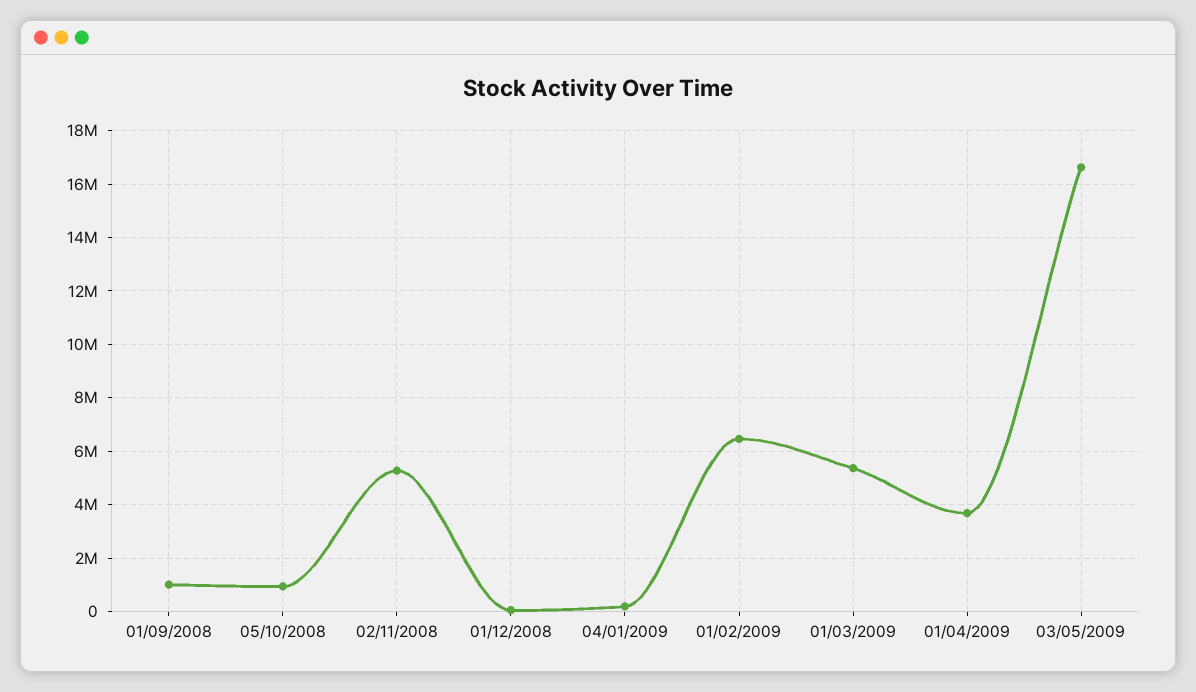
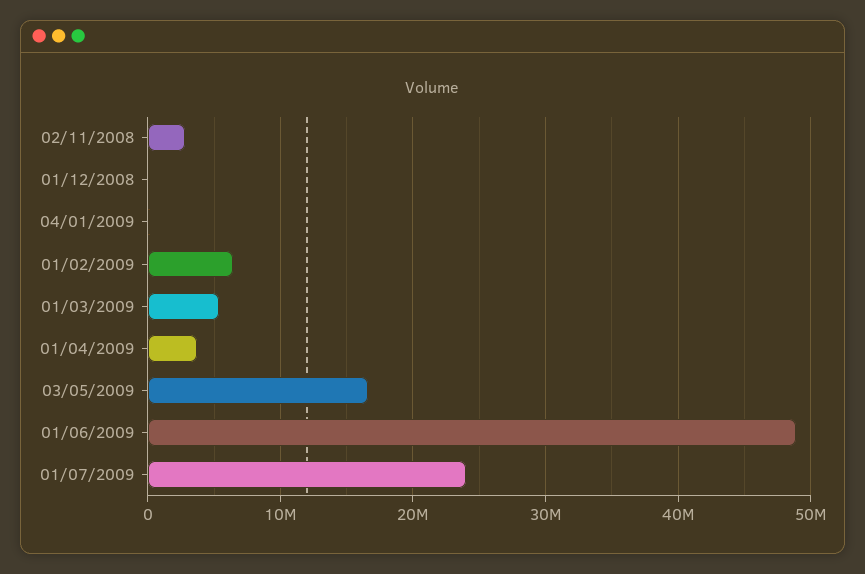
01/09/2008: 1000000 -> none
05/10/2008: 1000000 -> none
02/11/2008: 5250000 -> 3000000
01/06/2009: none -> 49000000
01/07/2009: none -> 24000000

